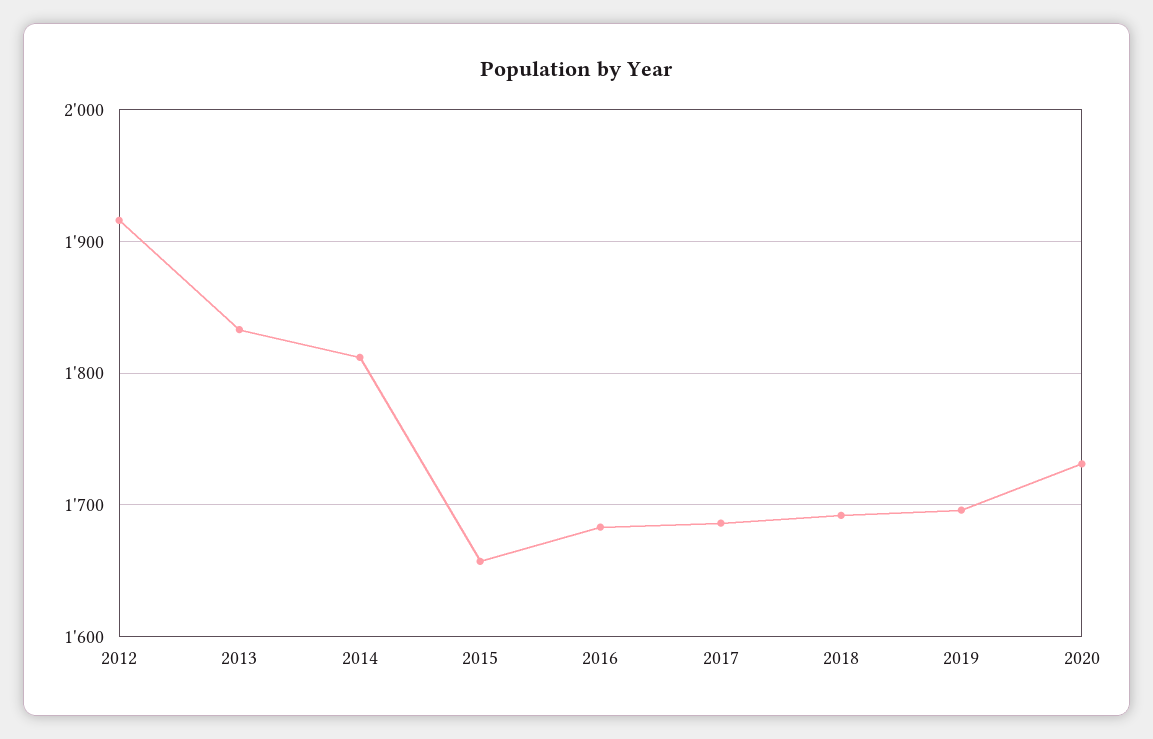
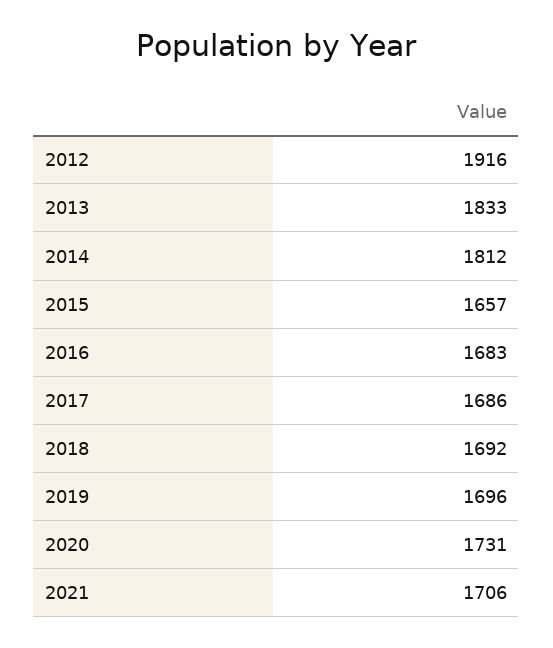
2021: none -> 1706

